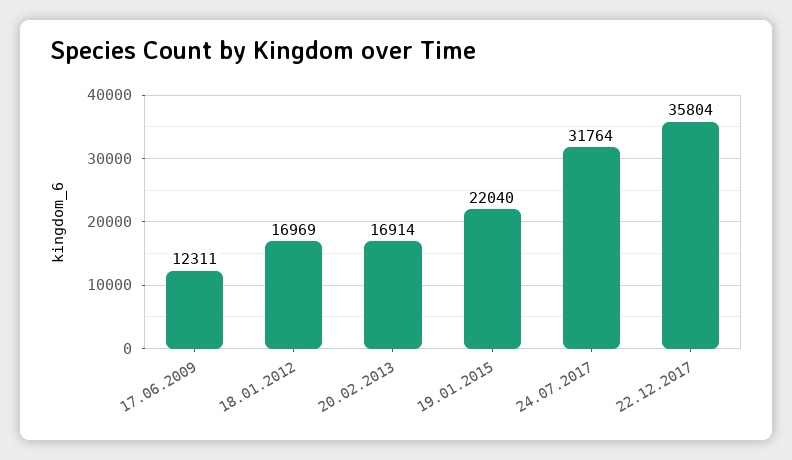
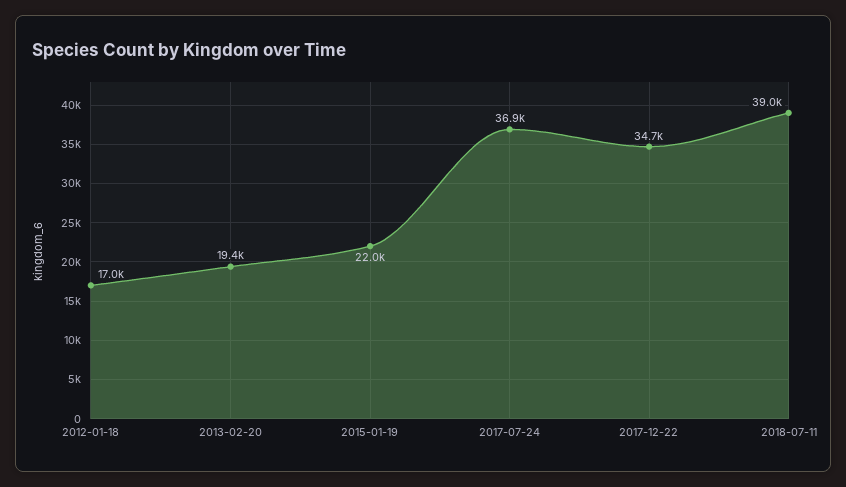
17.06.2009: 12311 -> none
20.02.2013: 16914 -> 19400
24.07.2017: 31764 -> 36900
22.12.2017: 35804 -> 34700
2018-07-11: none -> 39000

